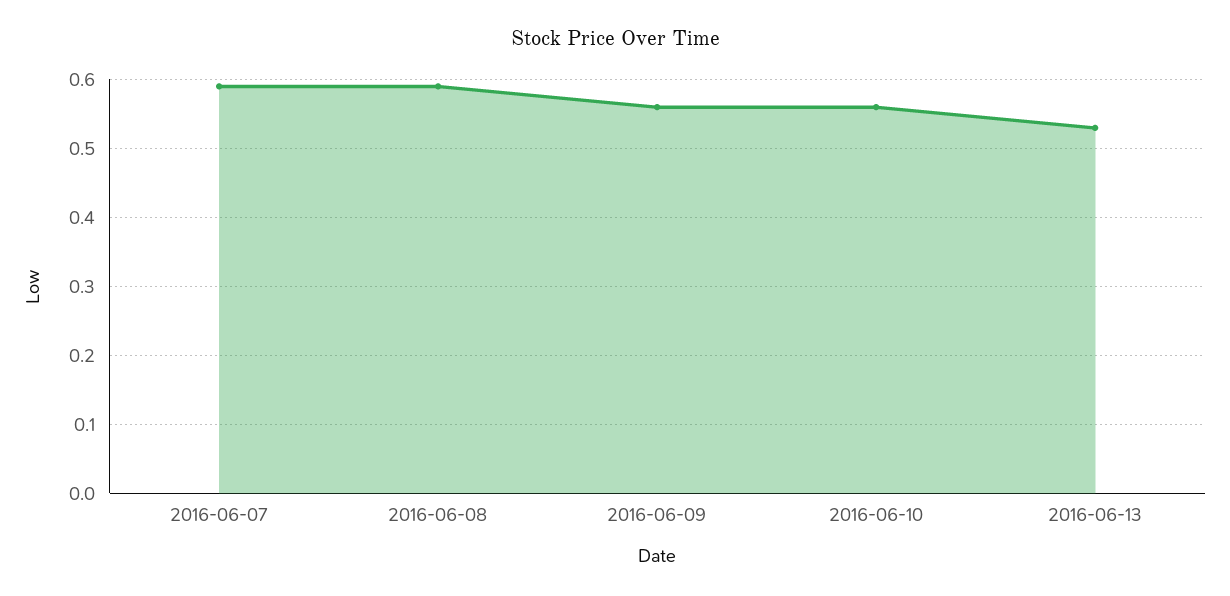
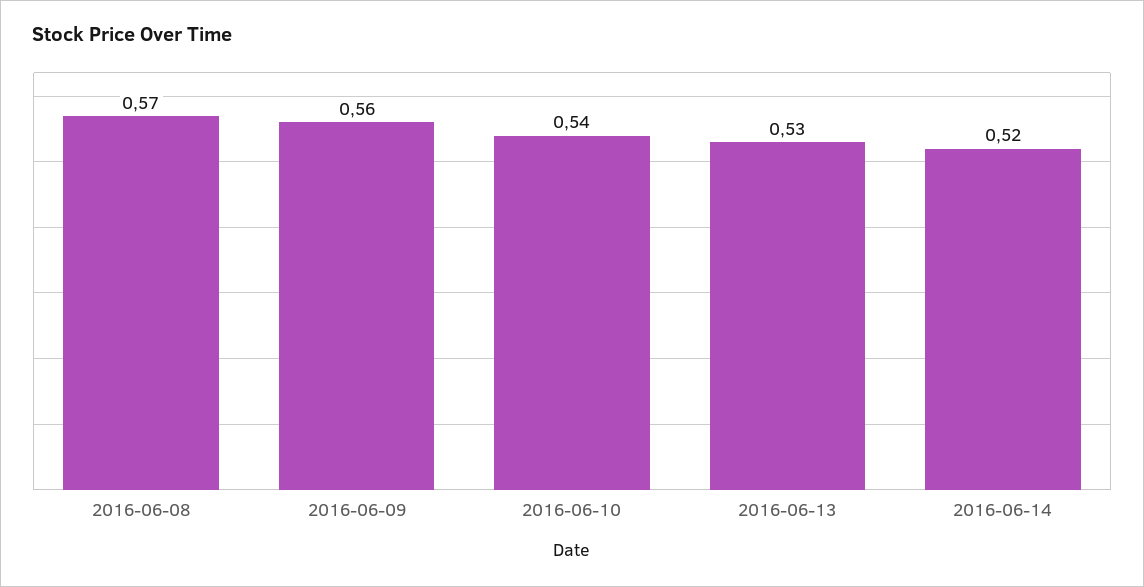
2016-06-07: 0.59 -> none
2016-06-08: 0.59 -> 0.57
2016-06-10: 0.56 -> 0.54
2016-06-14: none -> 0.52

